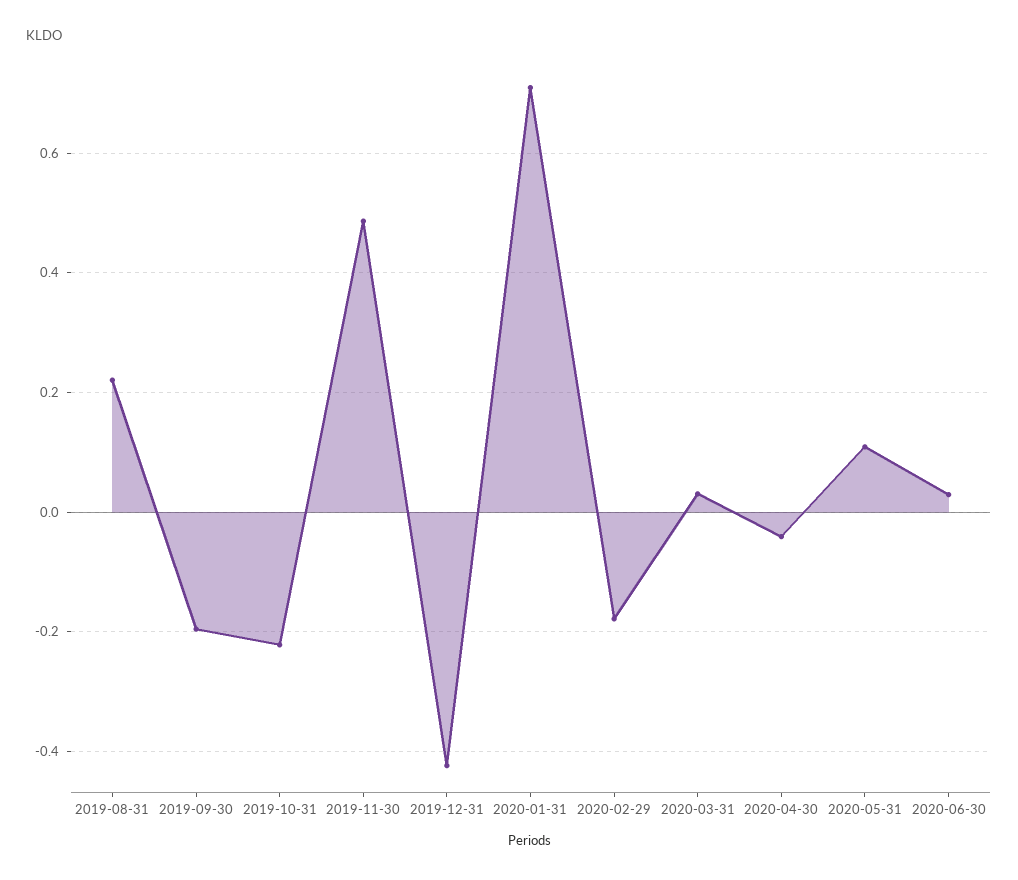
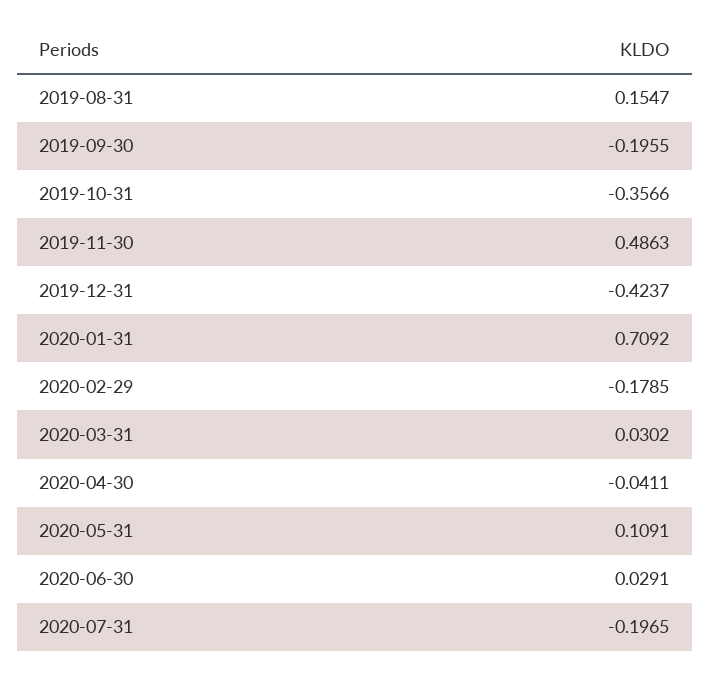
2019-08-31: 0.22 -> 0.1547
2019-10-31: -0.22 -> -0.3566
2020-07-31: none -> -0.1965

